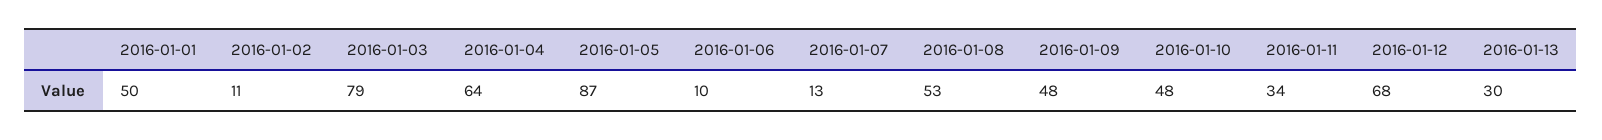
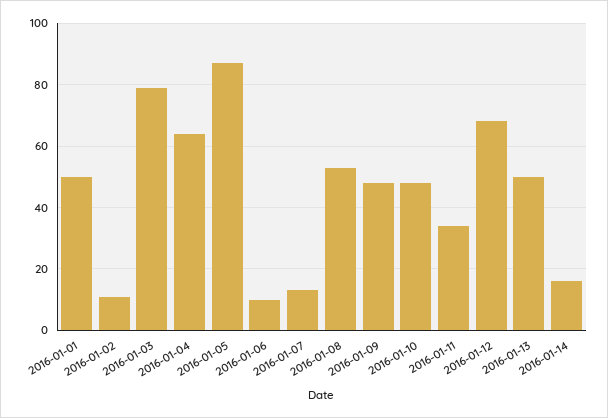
2016-01-13: 30 -> 50
2016-01-14: none -> 15

